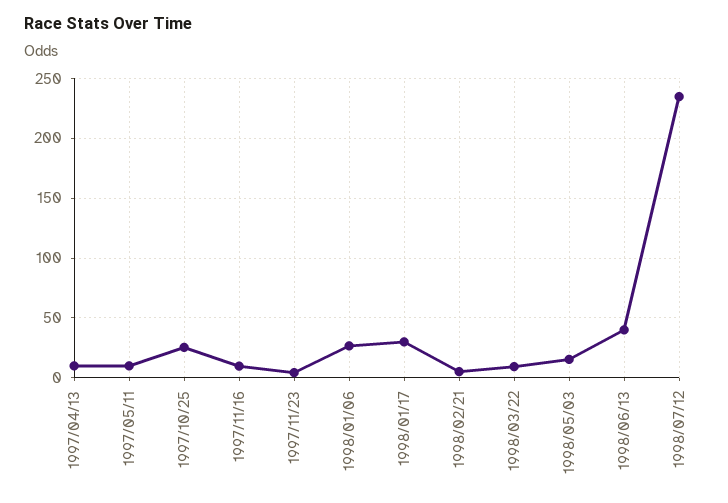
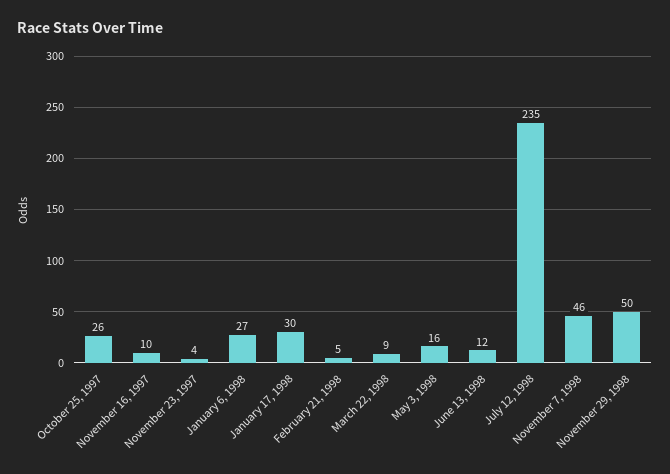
1997/04/13: 10 -> none
1997/05/11: 10 -> none
1998/06/13: 40 -> 12
November 7, 1998: none -> 46
November 29, 1998: none -> 50

